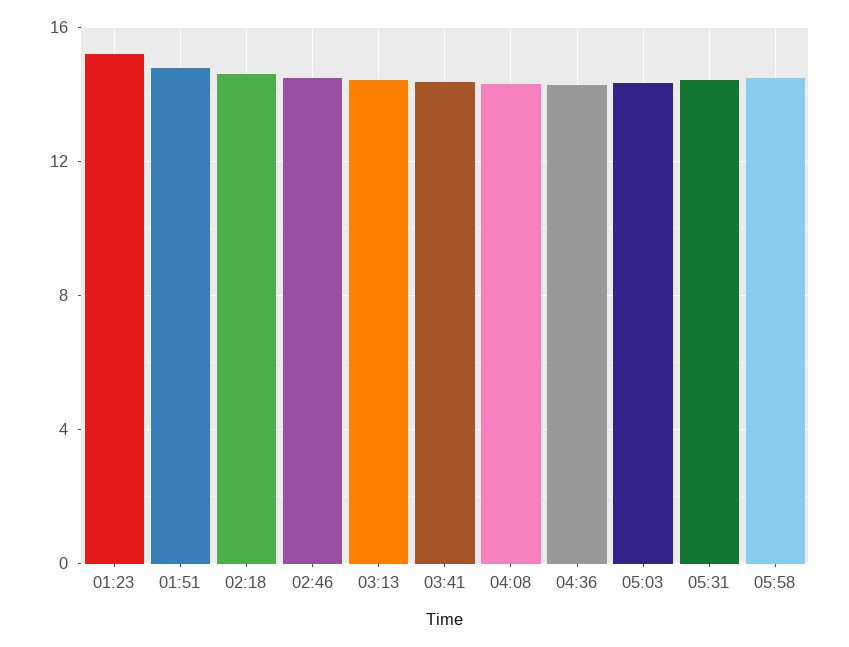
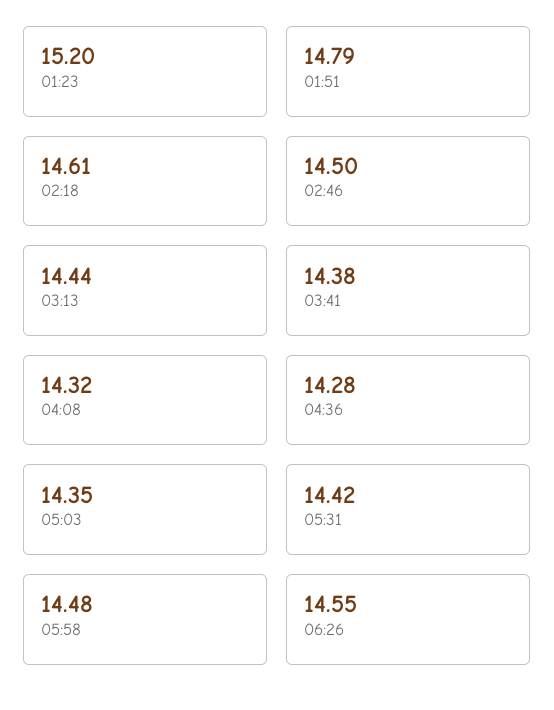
06:26: none -> 14.55

